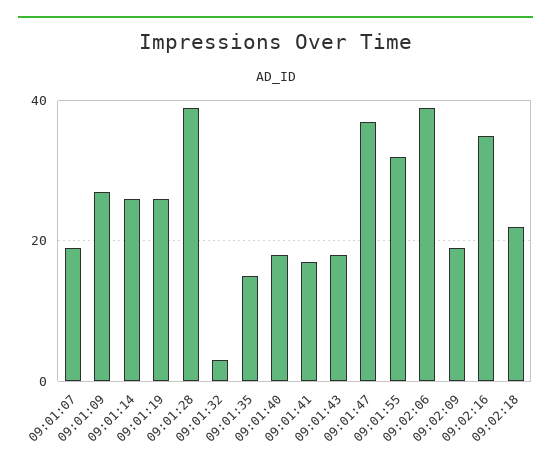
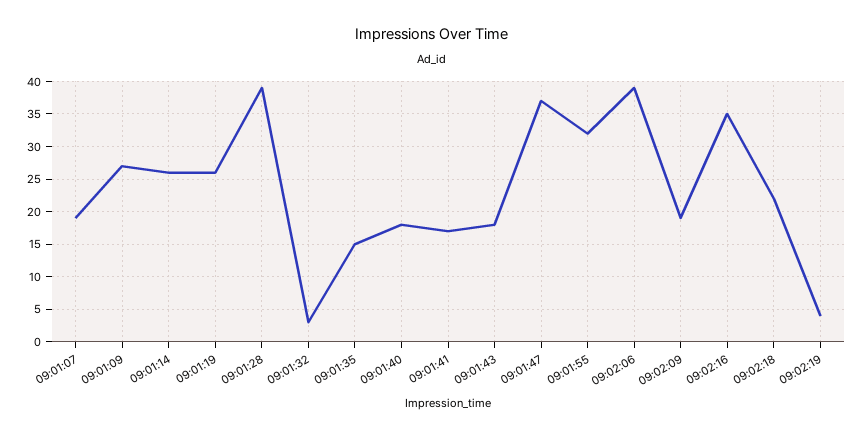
09:02:19: none -> 4

